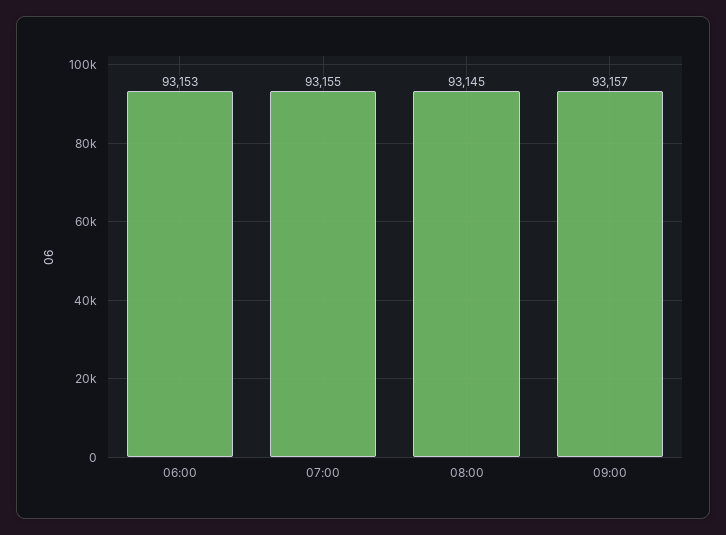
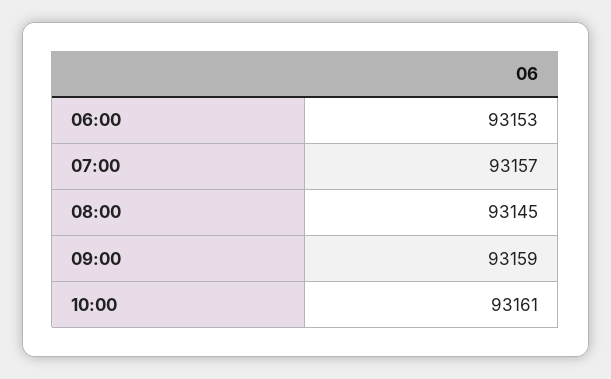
07:00: 93155 -> 93157
09:00: 93157 -> 93159
10:00: none -> 93161

